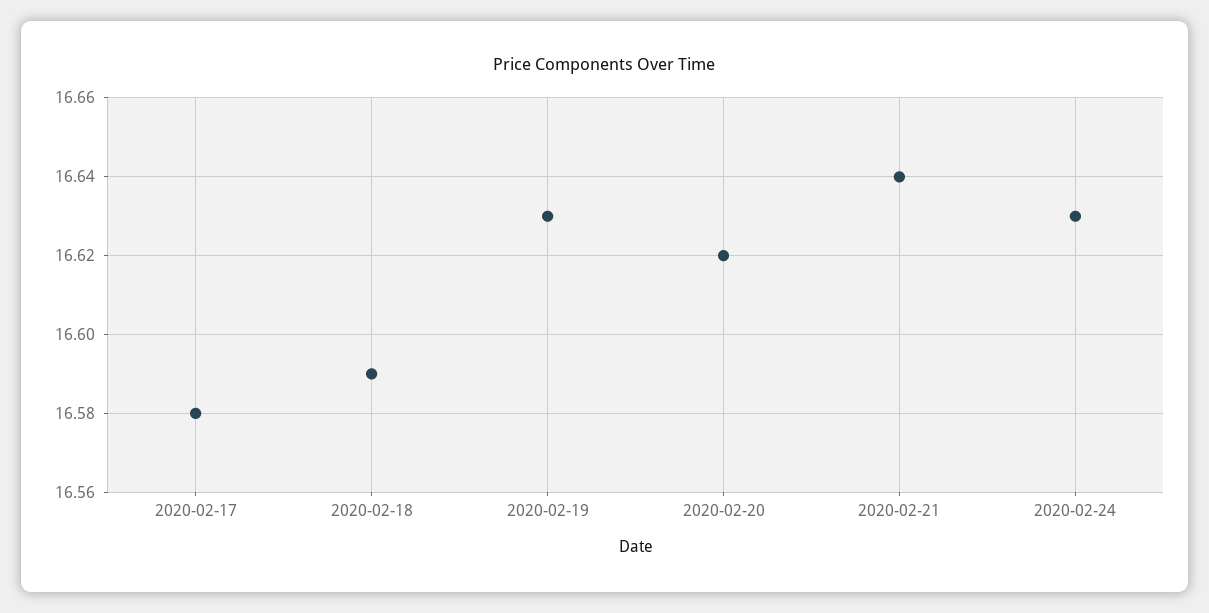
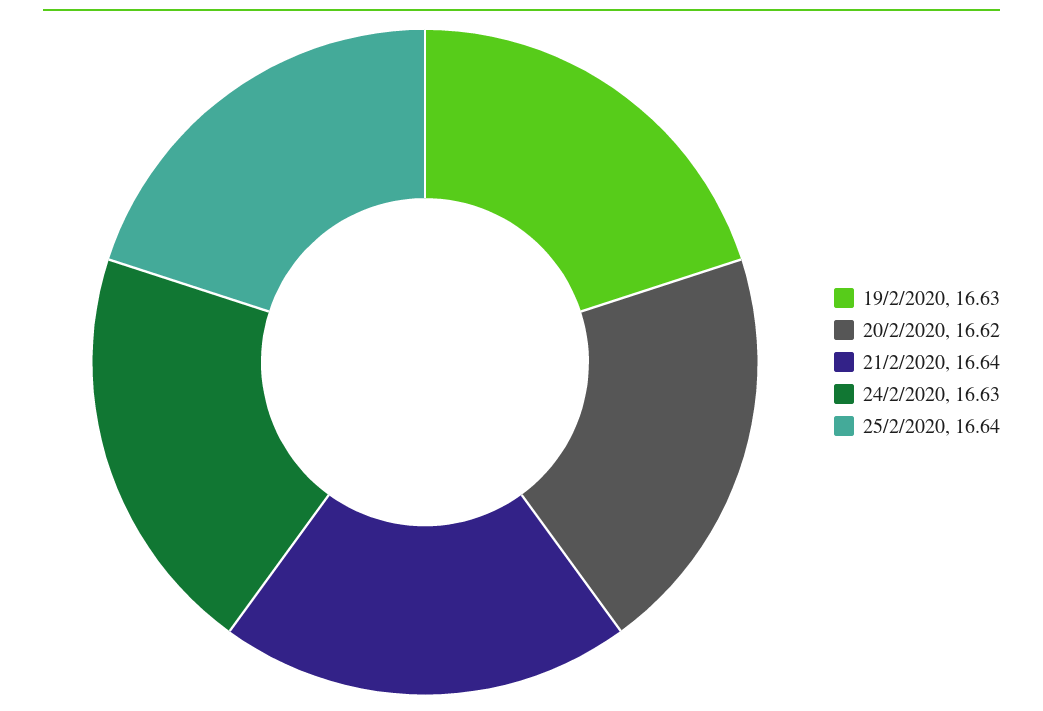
2020-02-17: 16.58 -> none
2020-02-18: 16.59 -> none
25/2/2020: none -> 16.64

